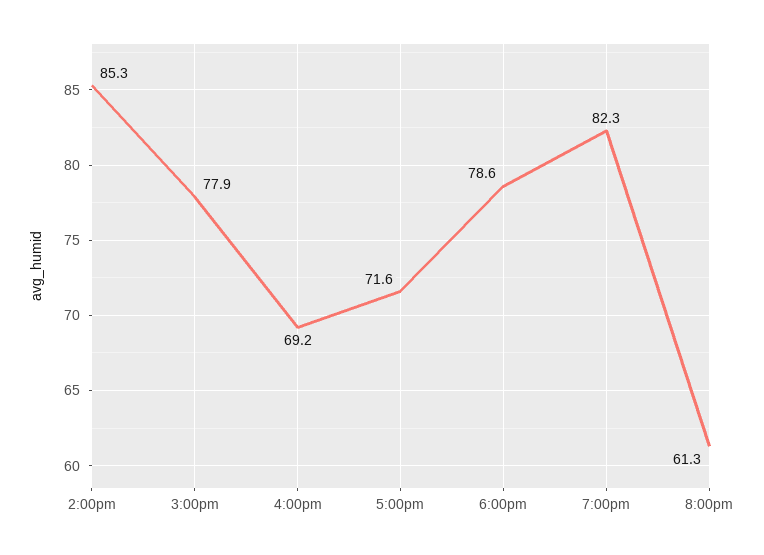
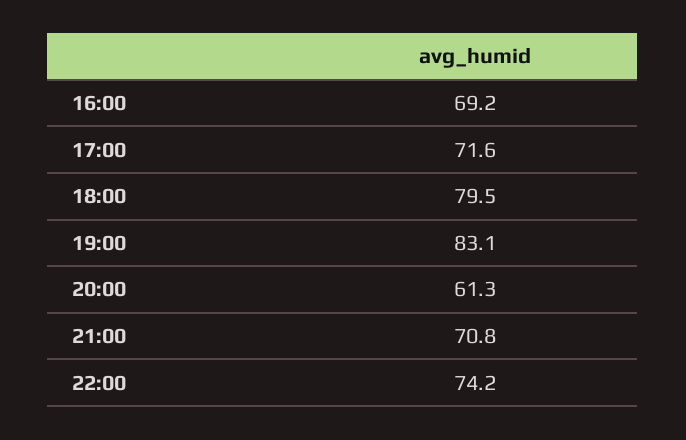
2:00pm: 85.3 -> none
3:00pm: 77.9 -> none
6:00pm: 78.6 -> 79.5
7:00pm: 82.3 -> 83.1
21:00: none -> 70.8
22:00: none -> 74.2

